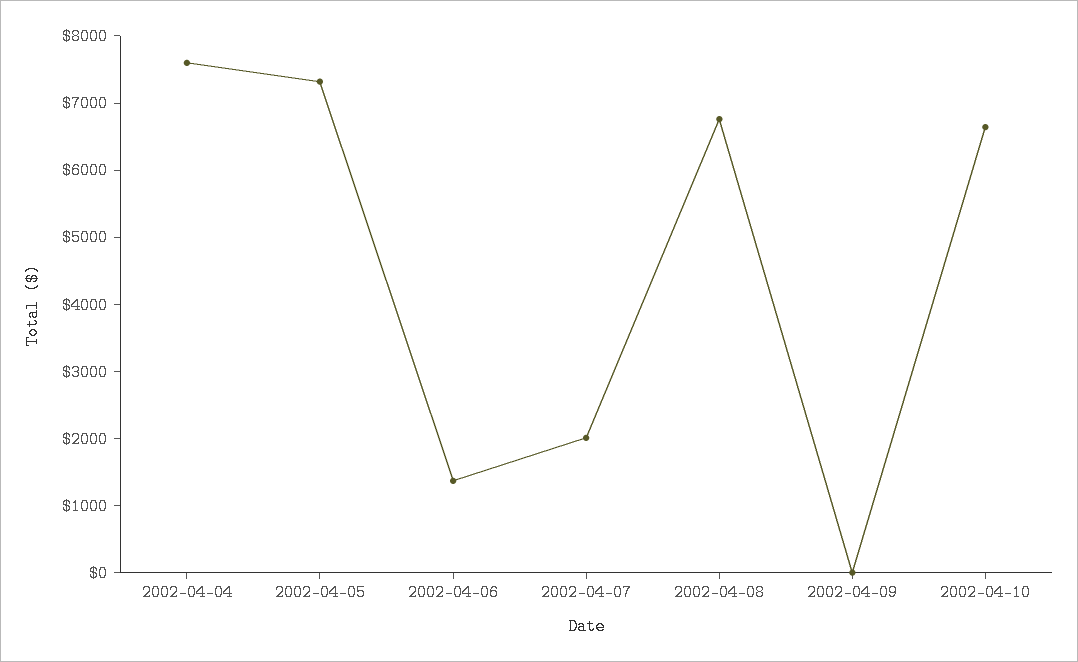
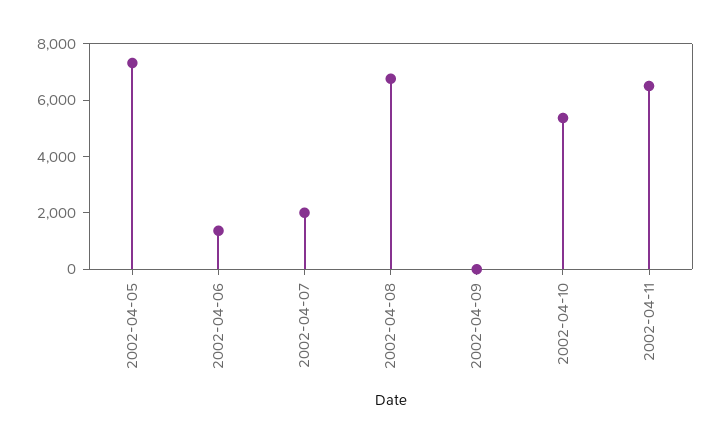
2002-04-04: 7600 -> none
2002-04-10: 6600 -> 5500
2002-04-11: none -> 6500

